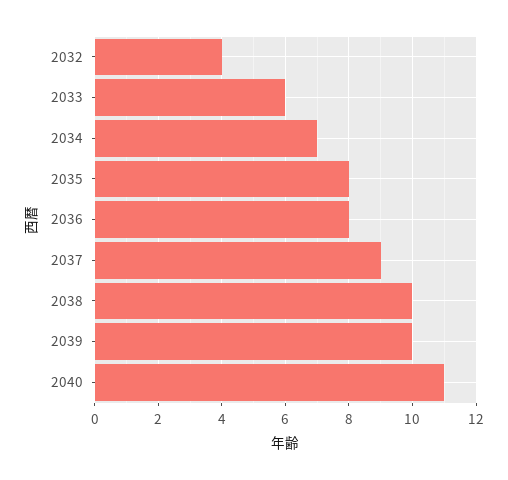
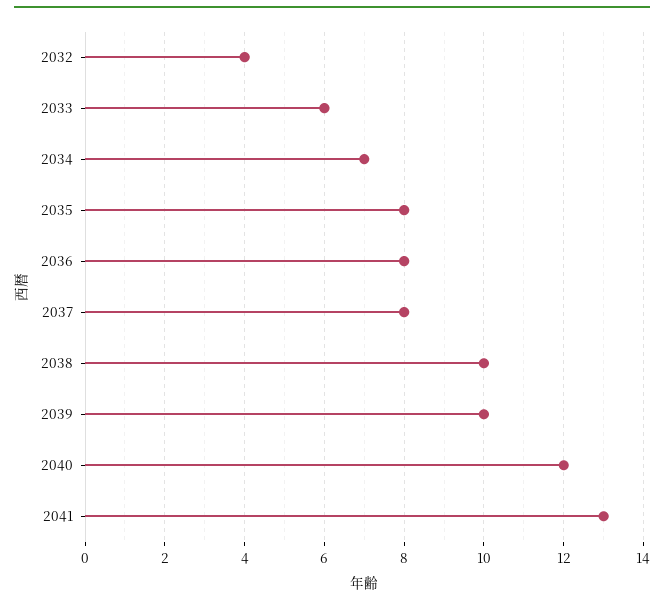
2037: 9 -> 8
2040: 11 -> 12
2041: none -> 13

